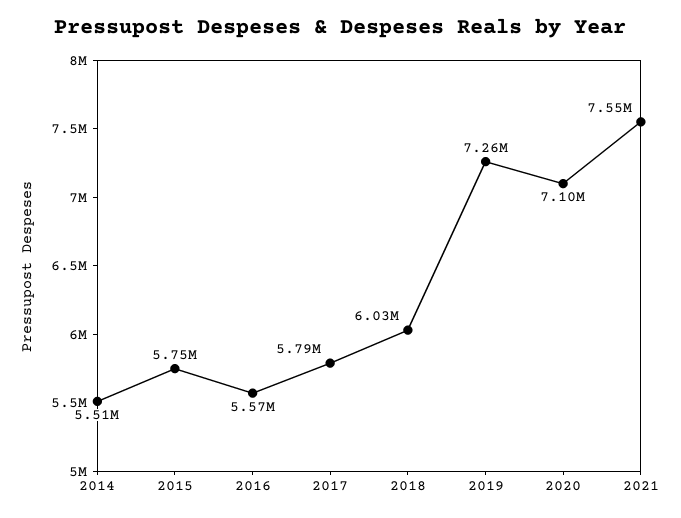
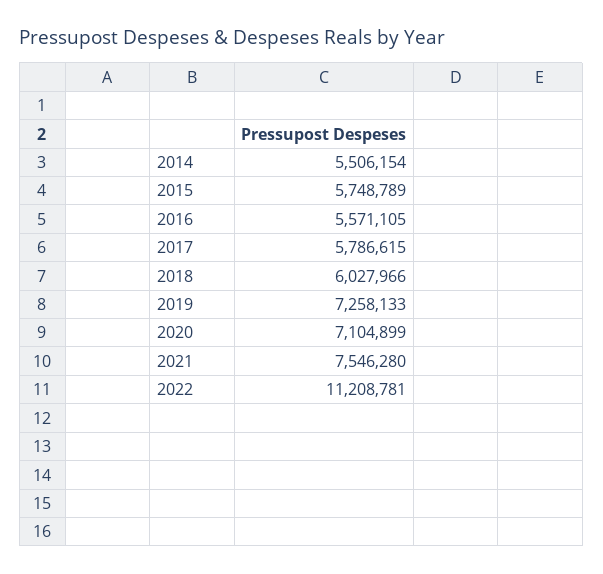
2022: none -> 11208781

